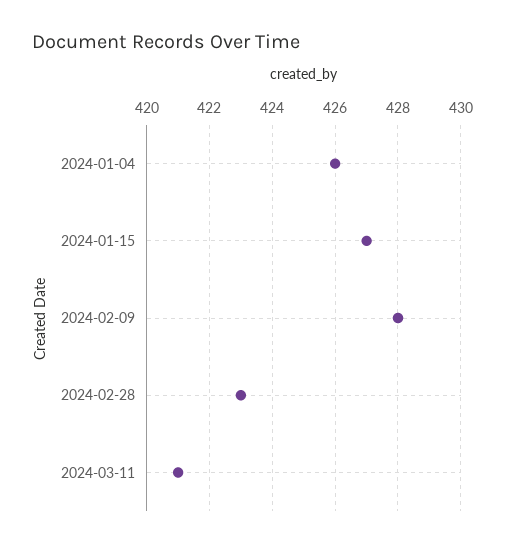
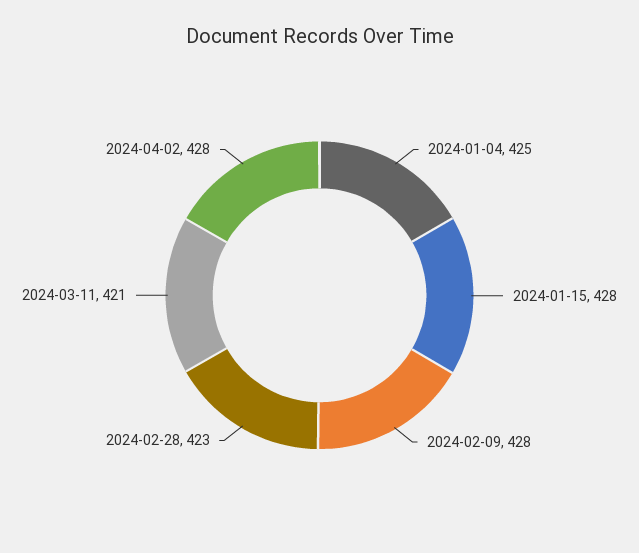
2024-01-04: 426 -> 425
2024-01-15: 427 -> 428
2024-04-02: none -> 428

